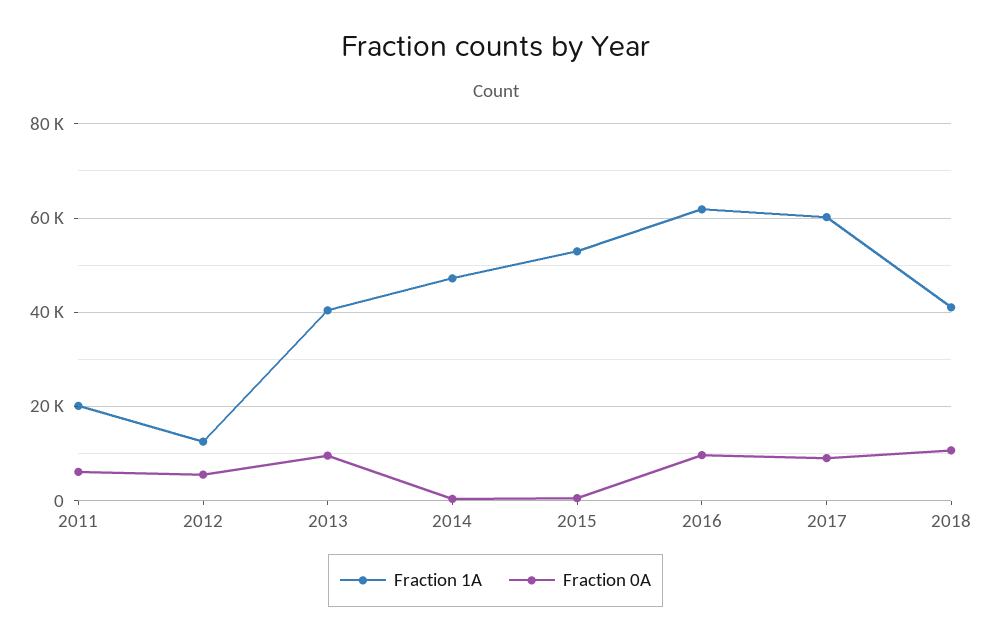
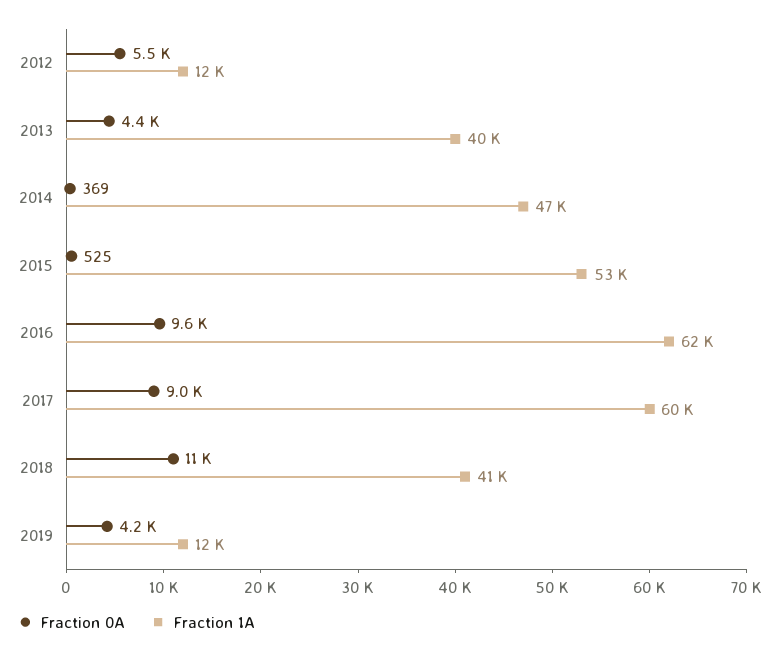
Fraction 1A, 2011: 20000 -> none
Fraction 0A, 2011: 6000 -> none
Fraction 0A, 2013: 10000 -> 4400
Fraction 0A, 2019: none -> 4200
Fraction 1A, 2019: none -> 12000

